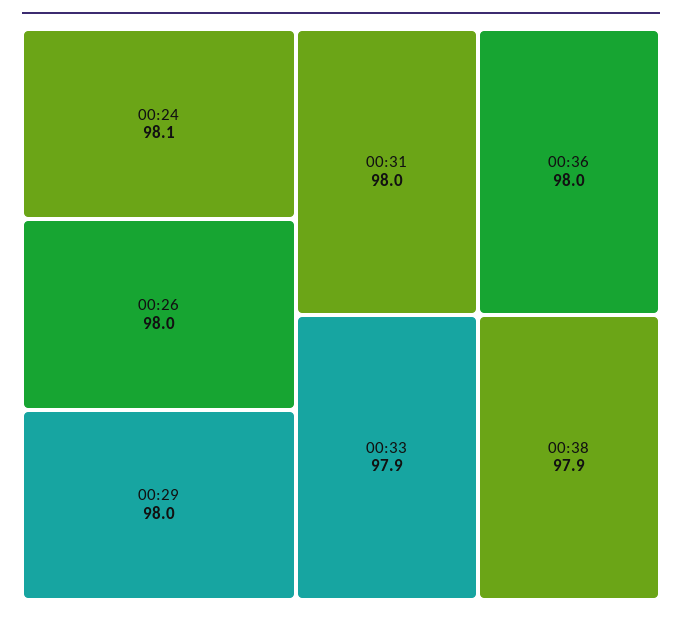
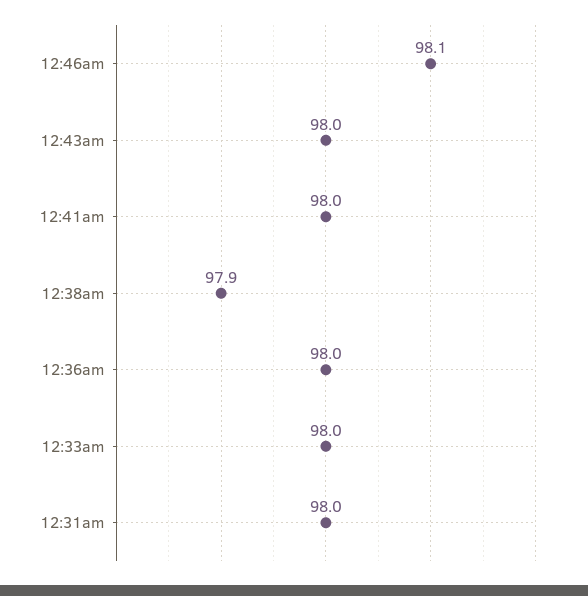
00:24: 98.1 -> none
00:26: 98 -> none
00:29: 98 -> none
00:33: 97.9 -> 98
12:46am: none -> 98.1
12:43am: none -> 98
12:41am: none -> 98

